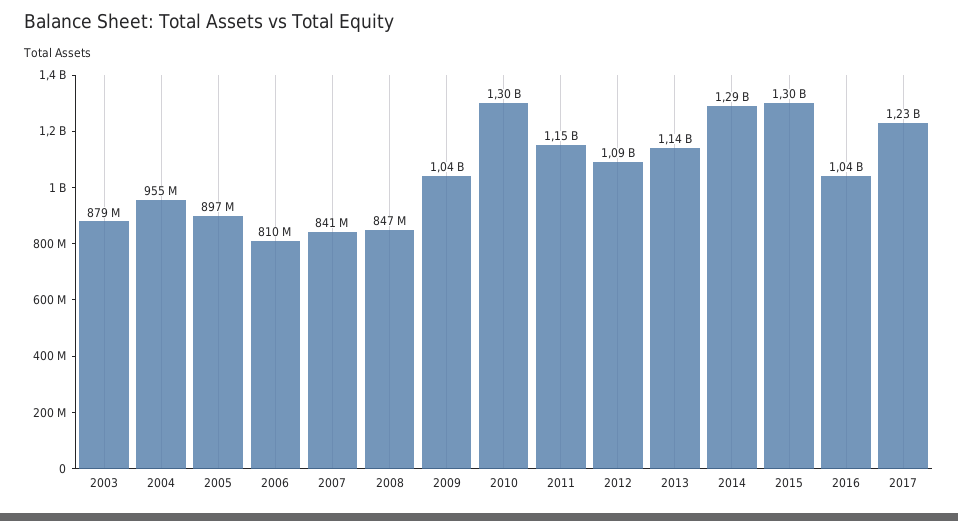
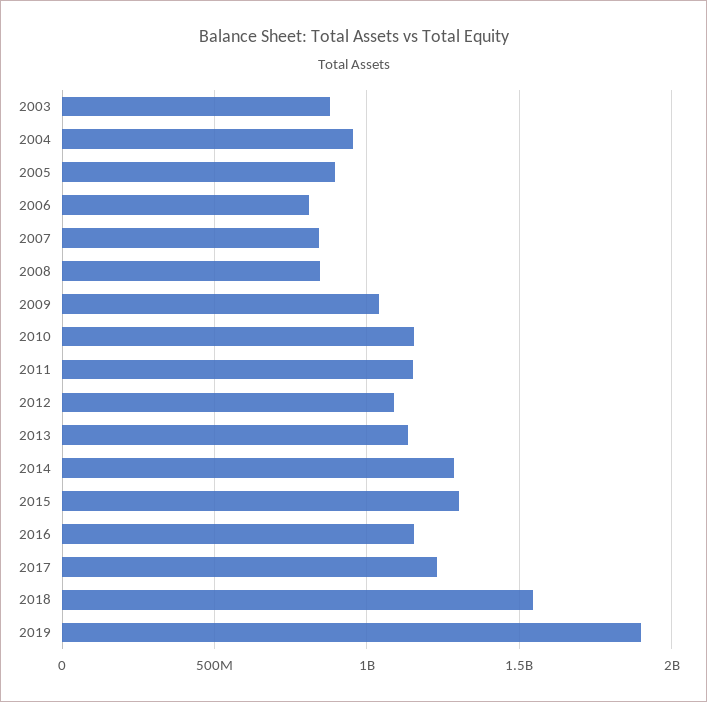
2010: 1300000000 -> 1150000000
2016: 1040000000 -> 1150000000
2018: none -> 1550000000
2019: none -> 1900000000

